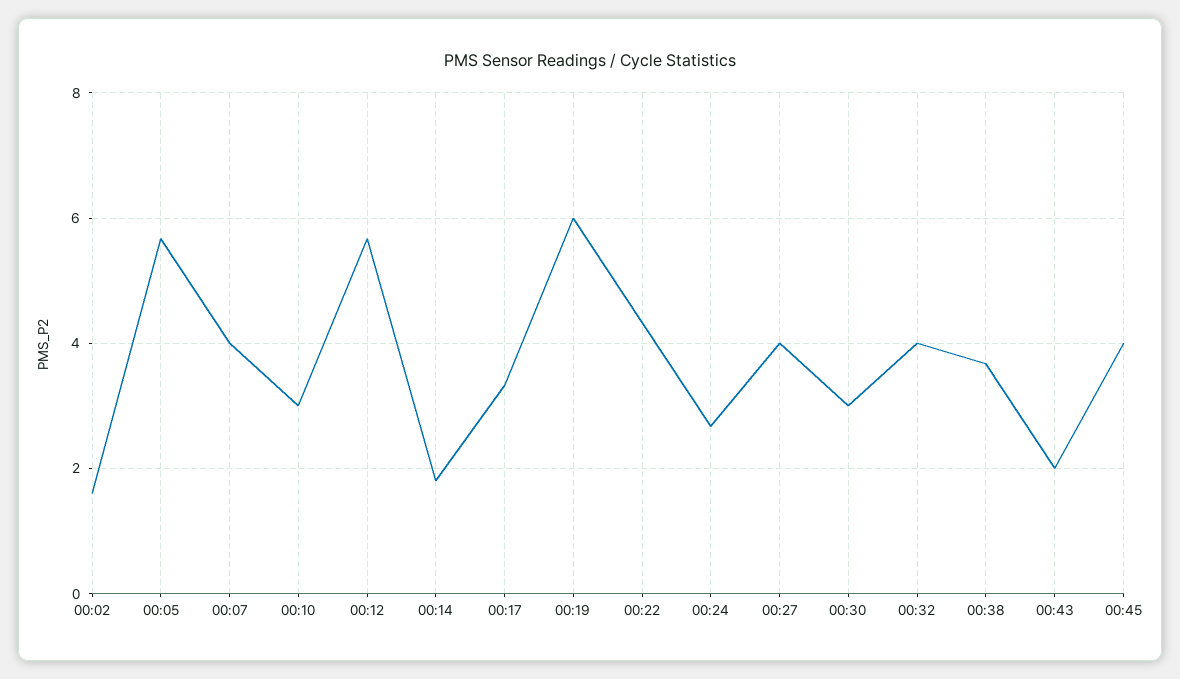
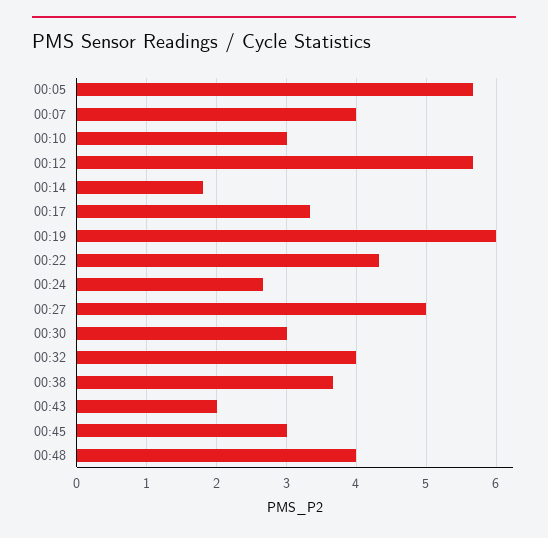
00:02: 1.6 -> none
00:27: 4 -> 5
00:45: 4 -> 3
00:48: none -> 4

